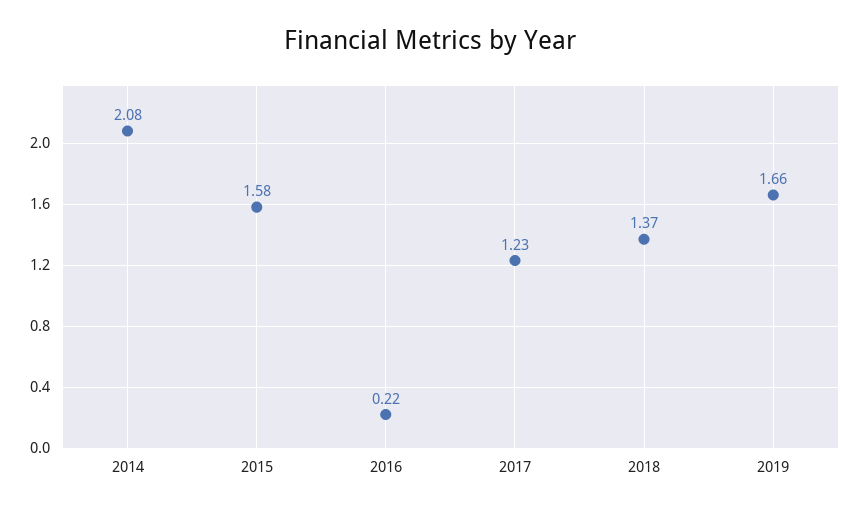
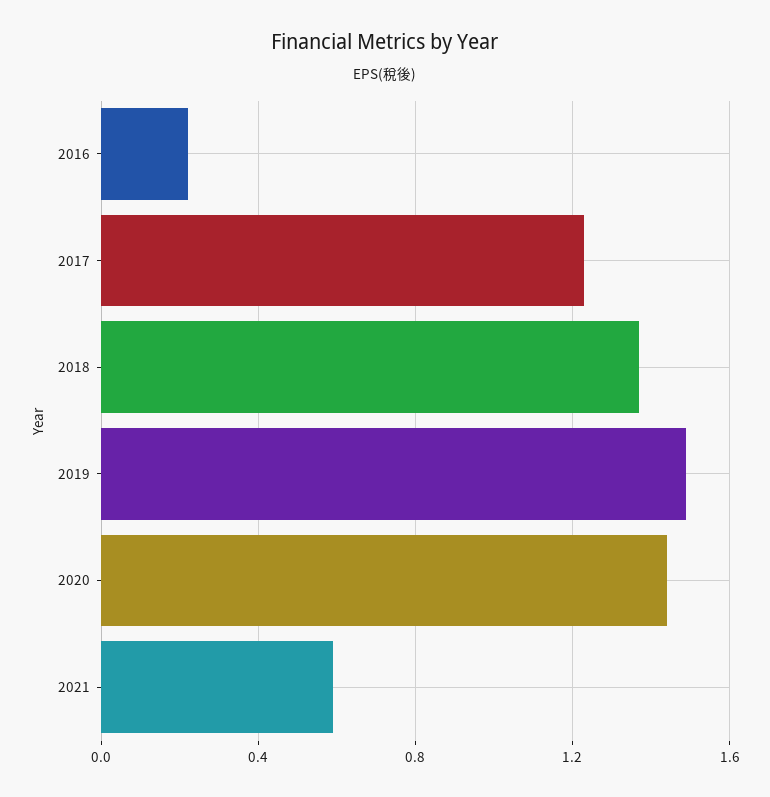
2014: 2.08 -> none
2015: 1.58 -> none
2019: 1.66 -> 1.5
2020: none -> 1.45
2021: none -> 0.6

